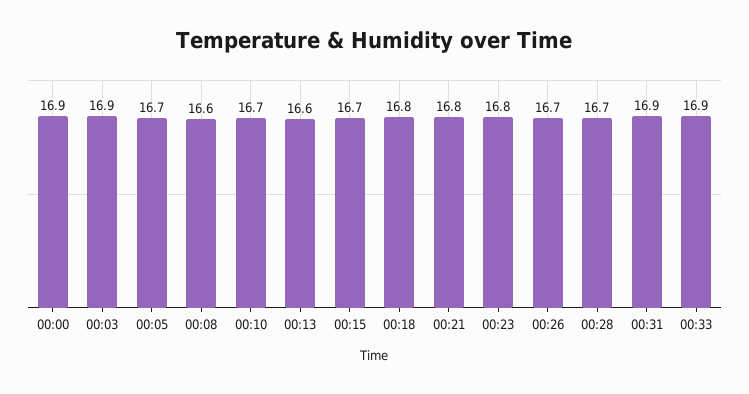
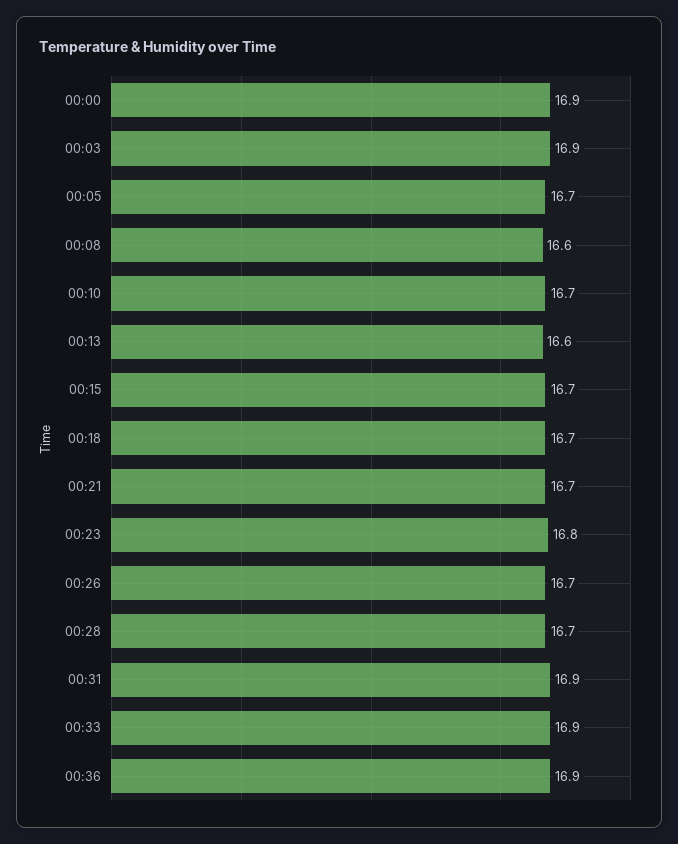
00:18: 16.8 -> 16.7
00:21: 16.8 -> 16.7
00:36: none -> 16.9

